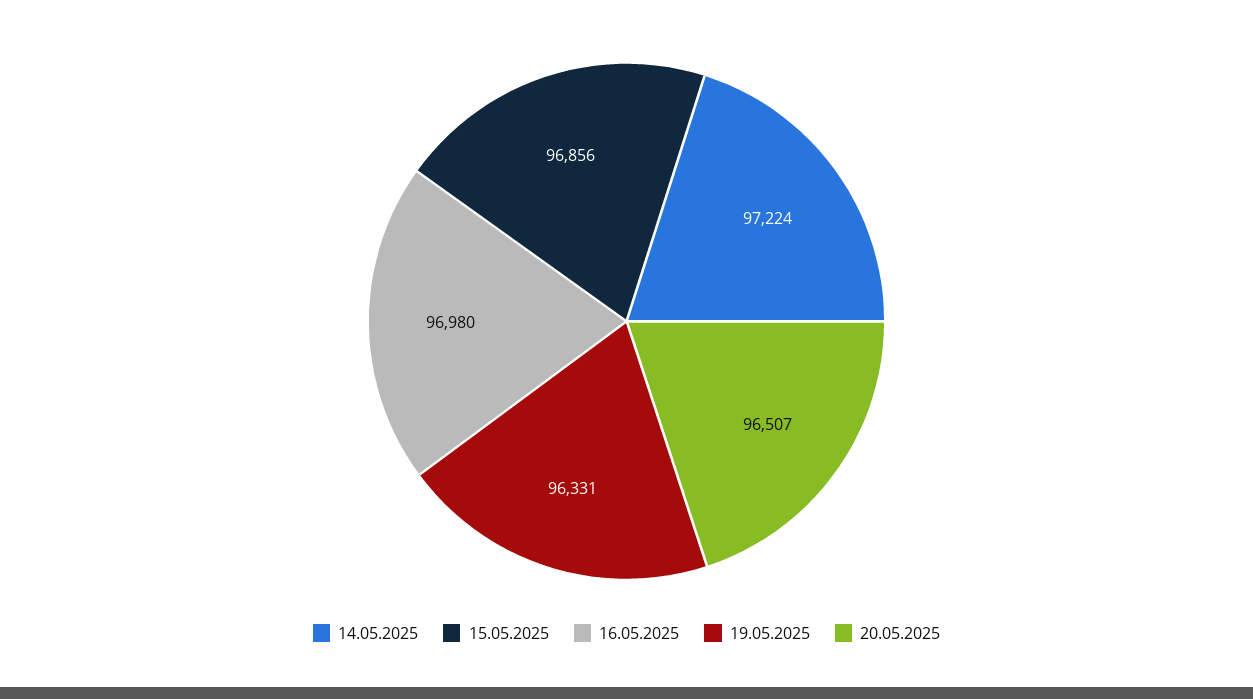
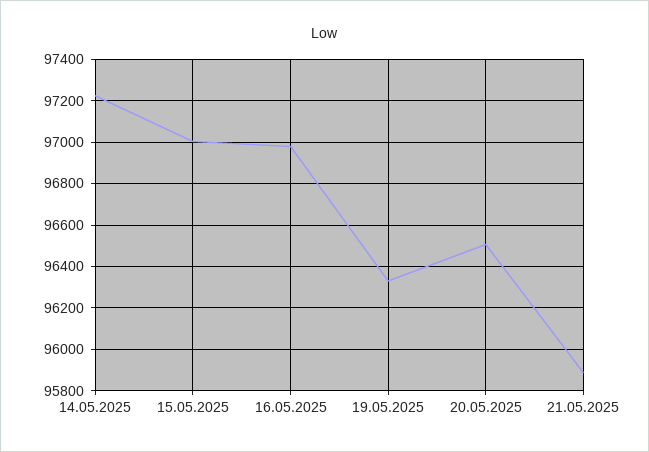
15.05.2025: 96856 -> 97000
21.05.2025: none -> 95900

